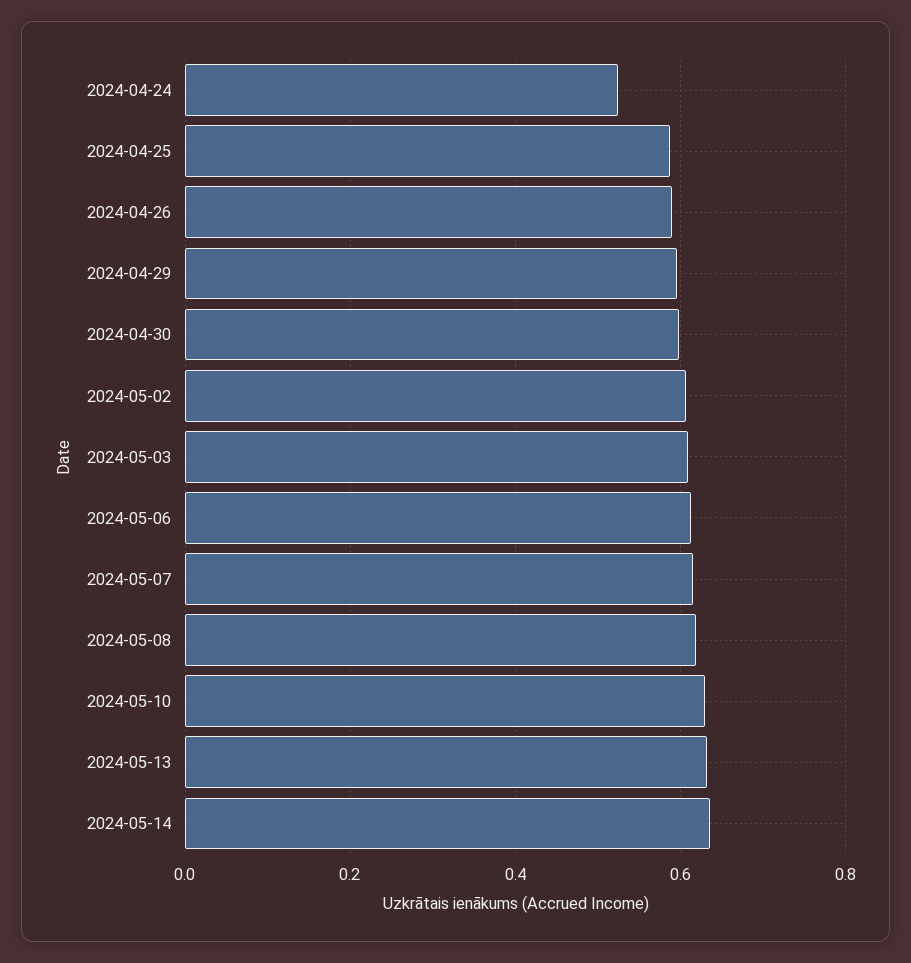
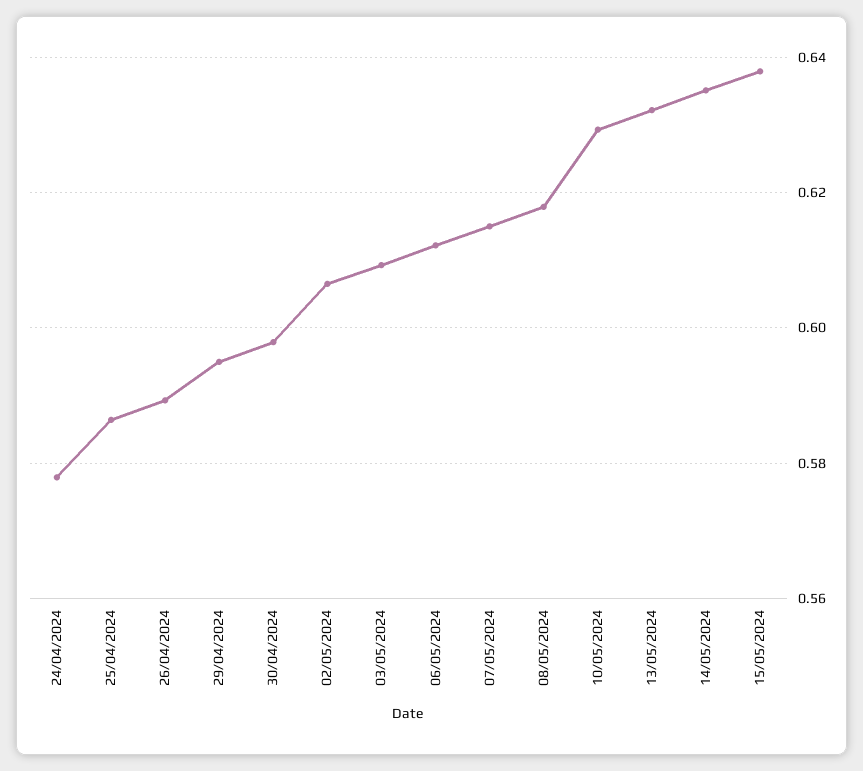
2024-04-24: 0.52 -> 0.578
15/05/2024: none -> 0.638

